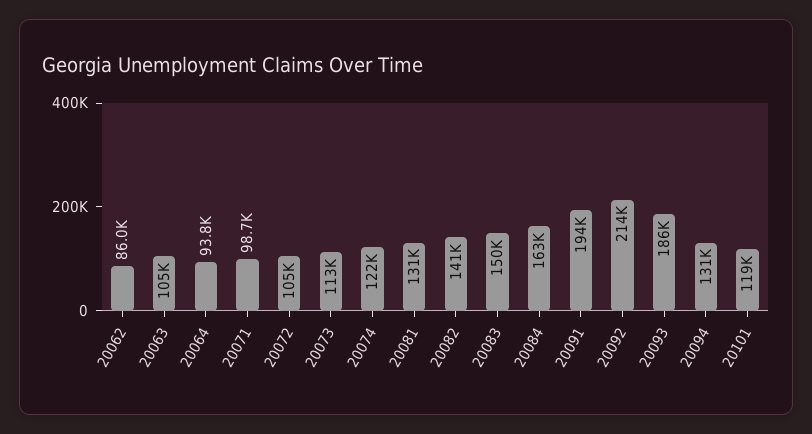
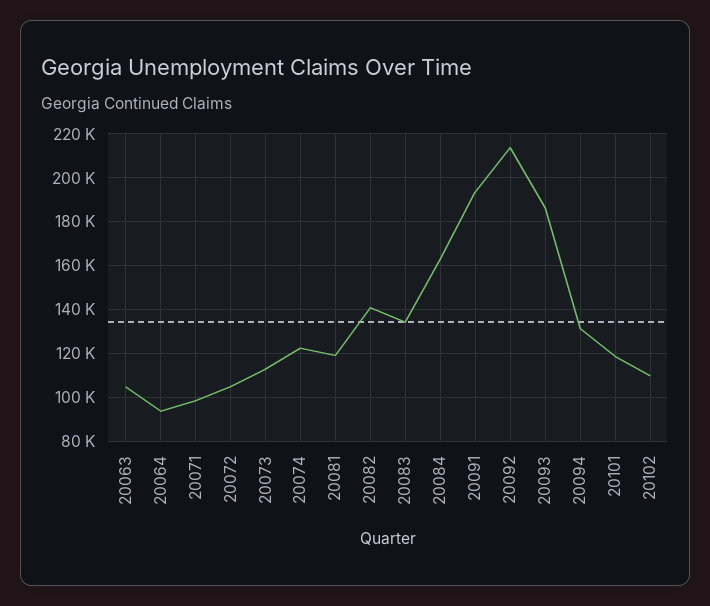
20062: 86000 -> none
20081: 131000 -> 120000
20083: 150000 -> 135000
20102: none -> 110000

